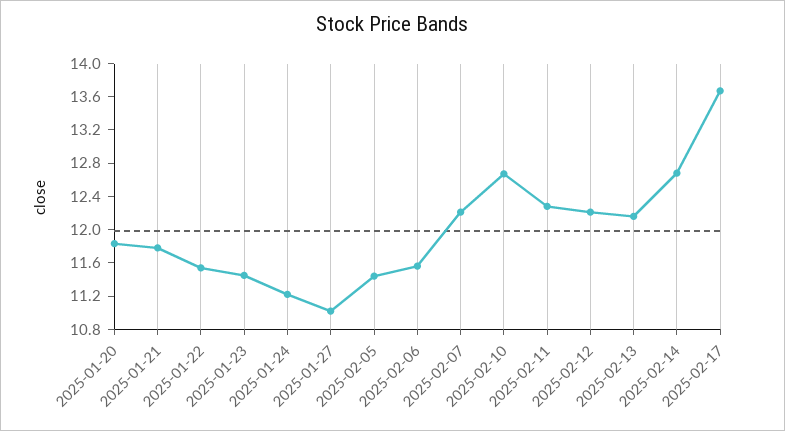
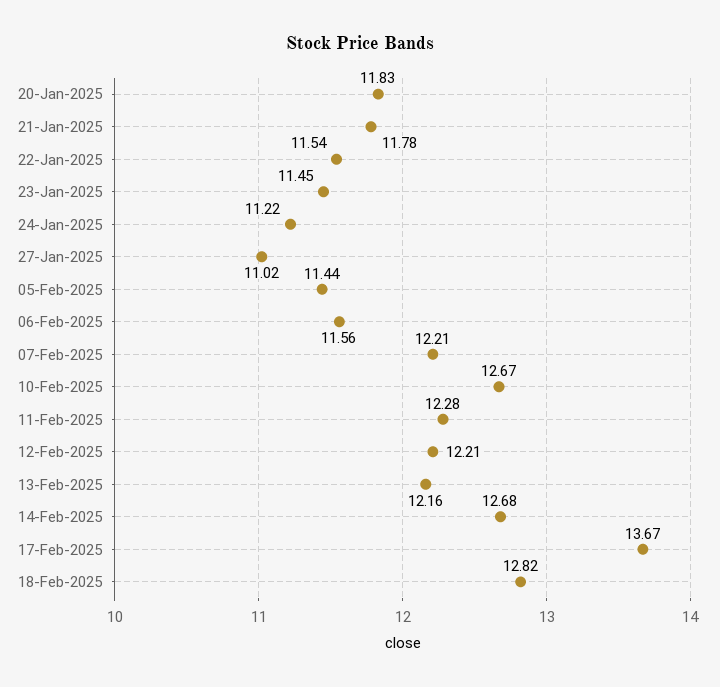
18-Feb-2025: none -> 12.82

